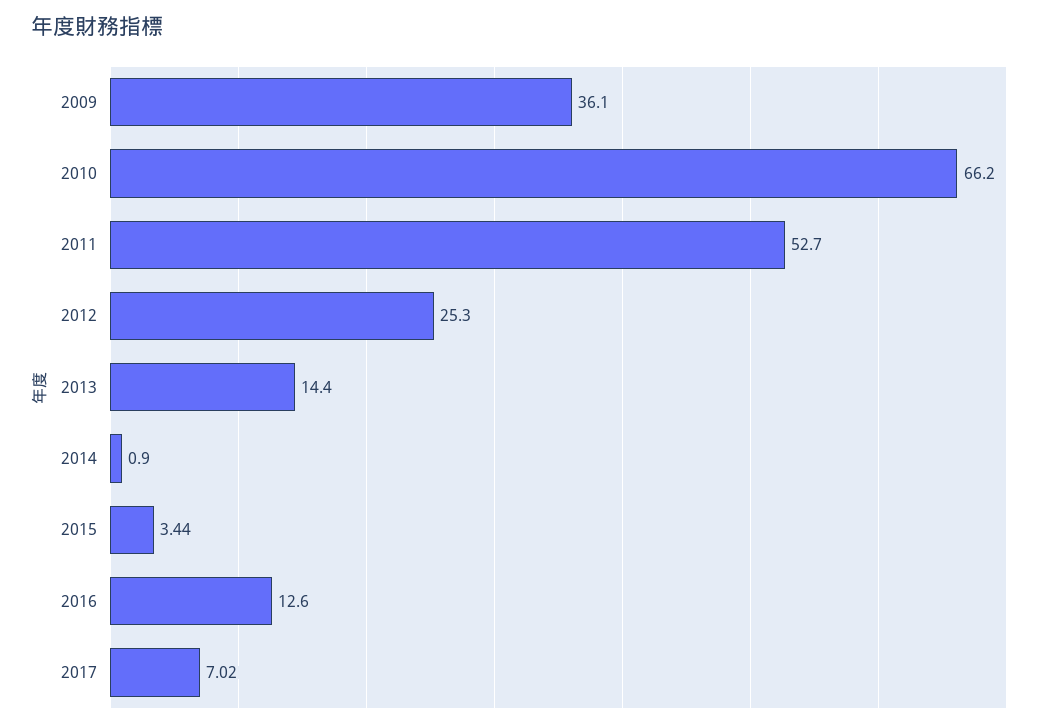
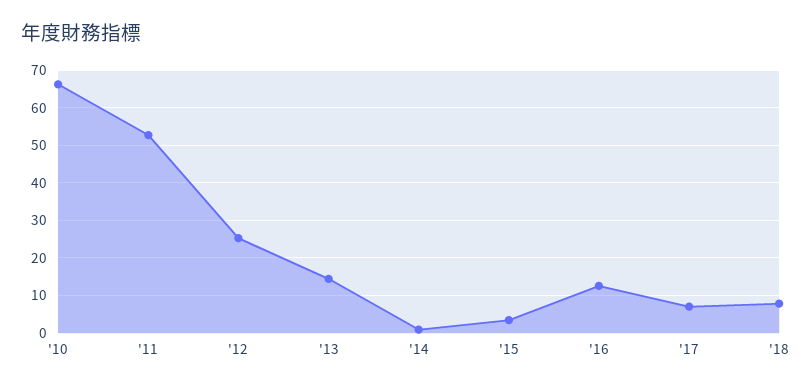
2009: 36.1 -> none
'18: none -> 8

